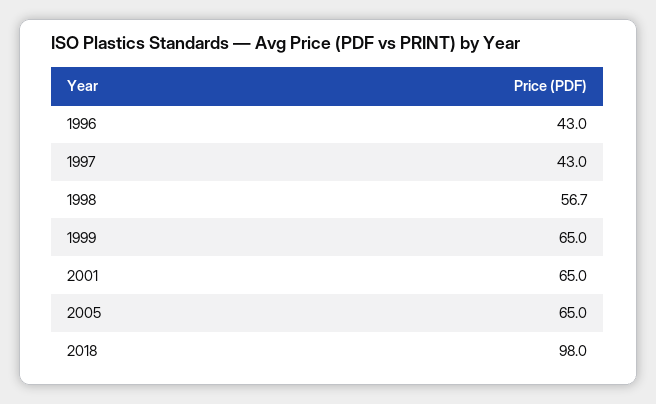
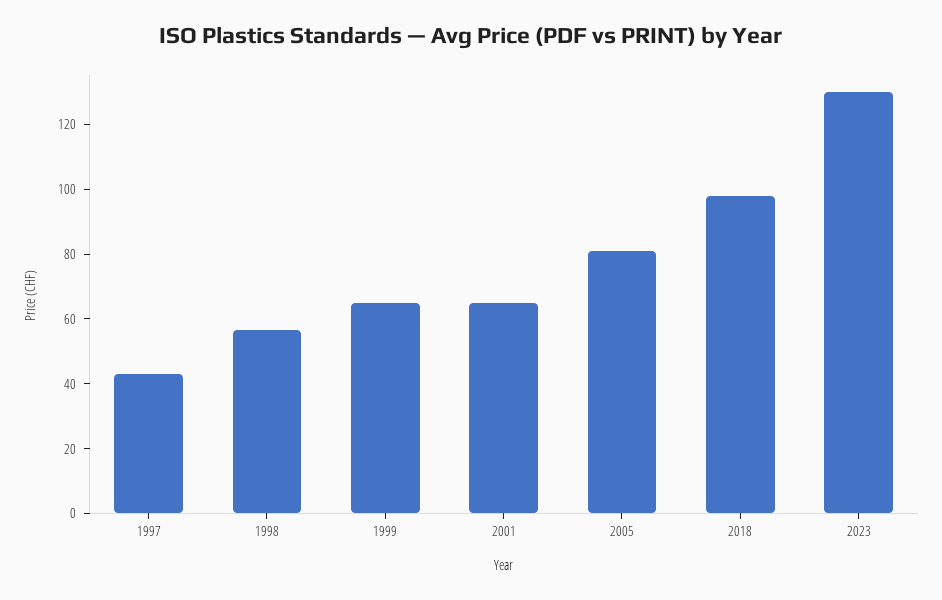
1996: 43 -> none
2005: 65 -> 80
2023: none -> 130

